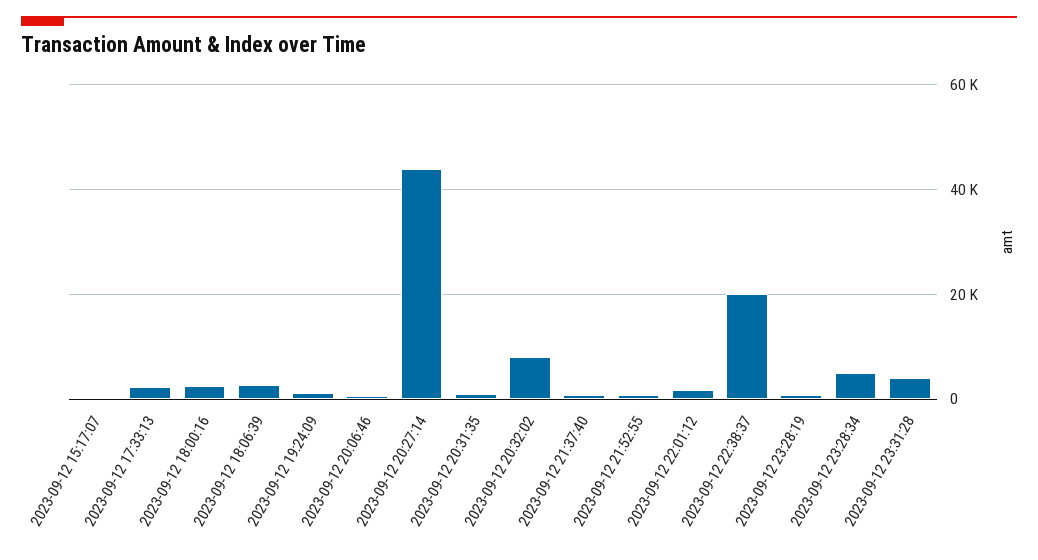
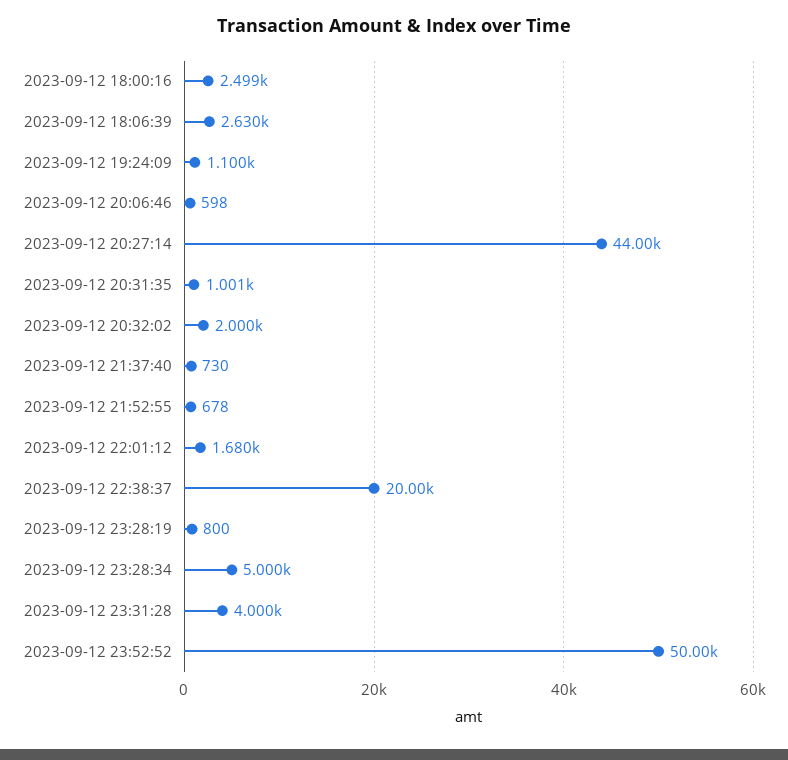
2023-09-12 15:17:07: 0 -> none
2023-09-12 17:33:13: 2000 -> none
2023-09-12 20:32:02: 8000 -> 2000
2023-09-12 23:52:52: none -> 50000

